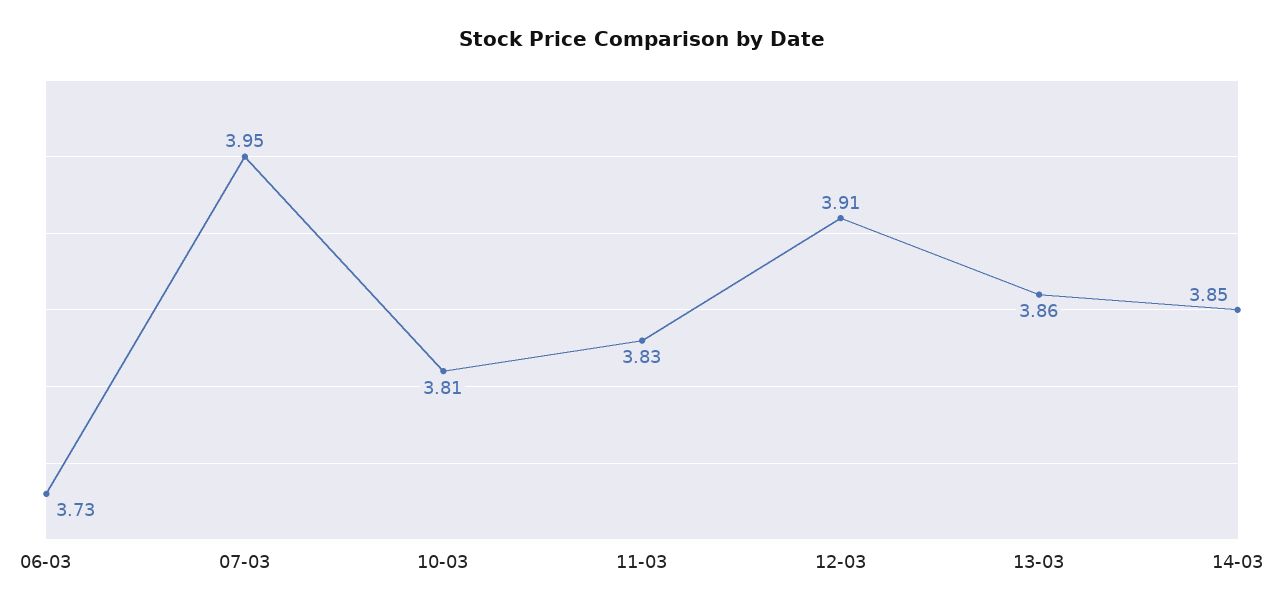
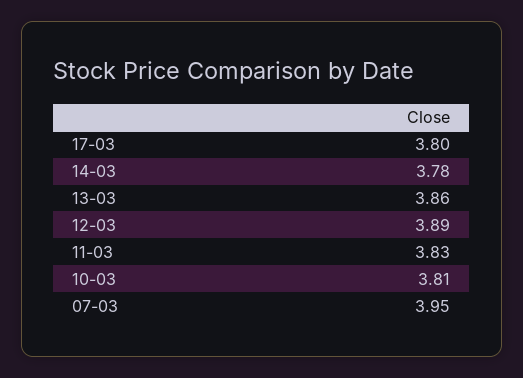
06-03: 3.73 -> none
12-03: 3.91 -> 3.89
14-03: 3.85 -> 3.78
17-03: none -> 3.8

